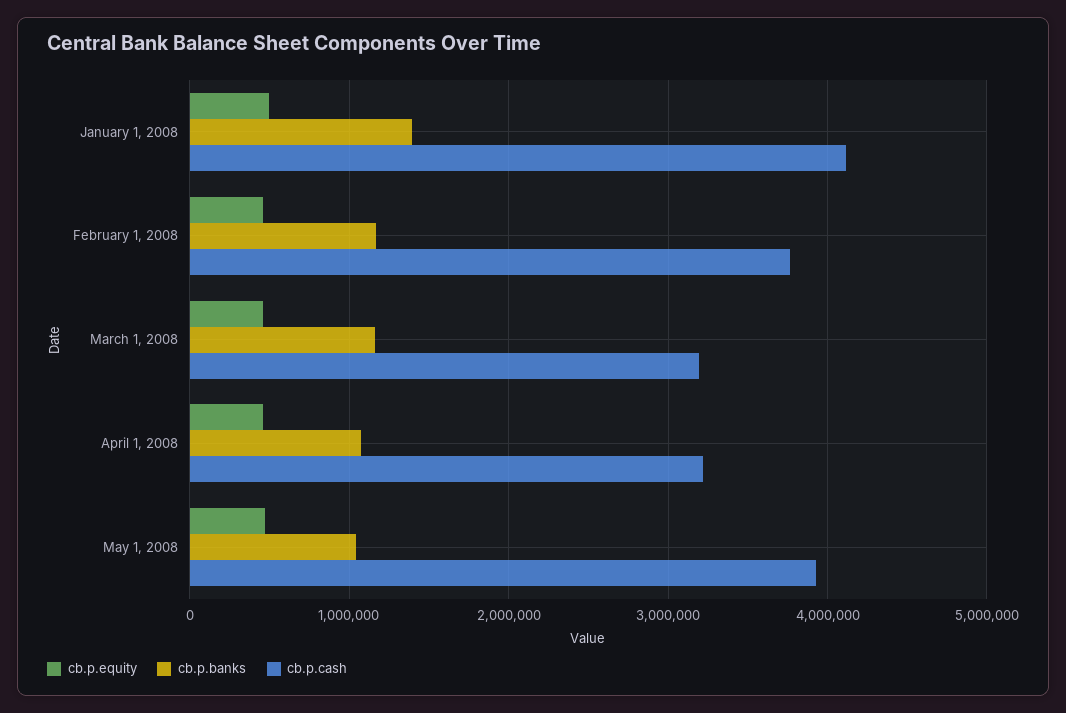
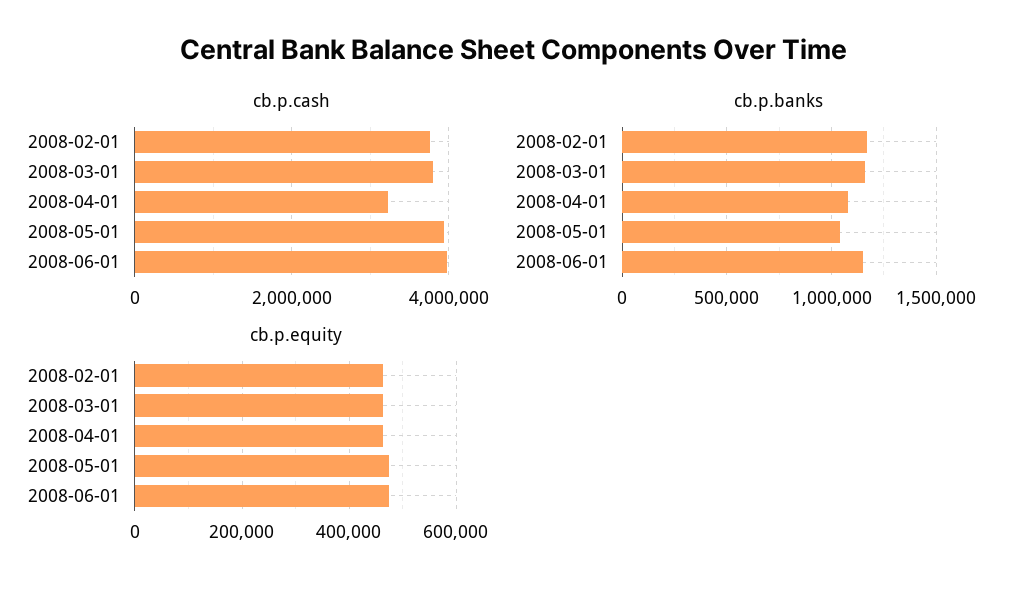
cb.p.equity, January 1, 2008: 500000 -> none
cb.p.banks, January 1, 2008: 1400000 -> none
cb.p.cash, January 1, 2008: 4100000 -> none
cb.p.cash, March 1, 2008: 3200000 -> 3800000
cb.p.cash, 2008-06-01: none -> 4000000
cb.p.banks, 2008-06-01: none -> 1150000
cb.p.equity, 2008-06-01: none -> 480000

